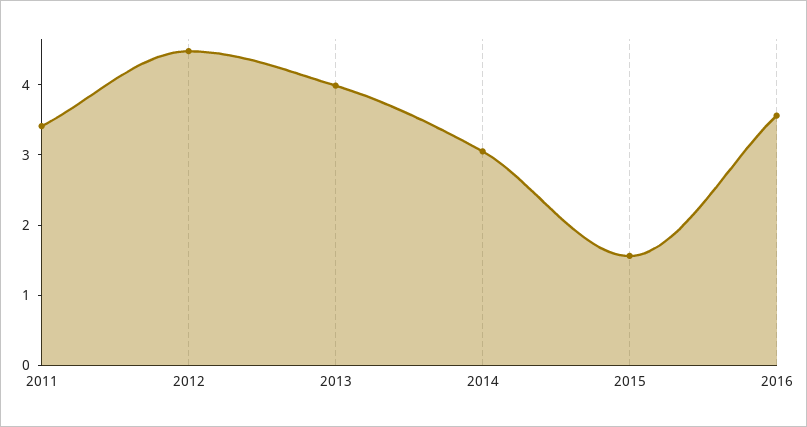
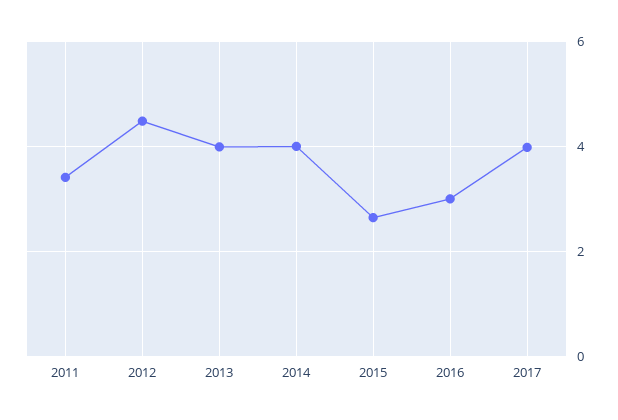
2014: 3 -> 4
2015: 1.6 -> 2.6
2016: 3.6 -> 3
2017: none -> 4

